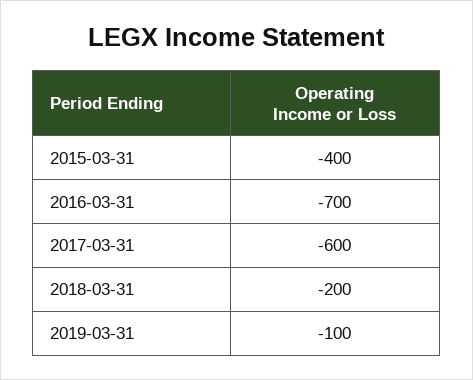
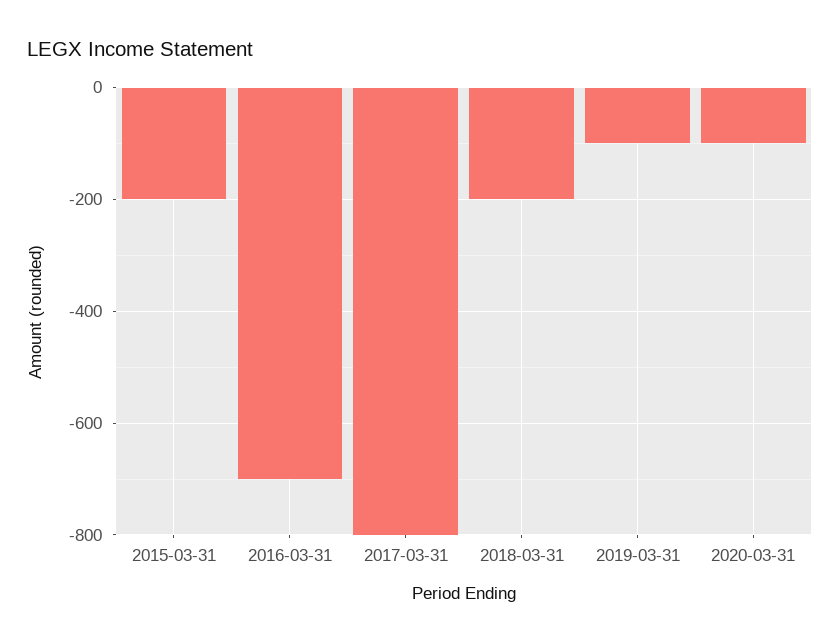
2015-03-31: -400 -> -200
2017-03-31: -600 -> -800
2020-03-31: none -> -100

